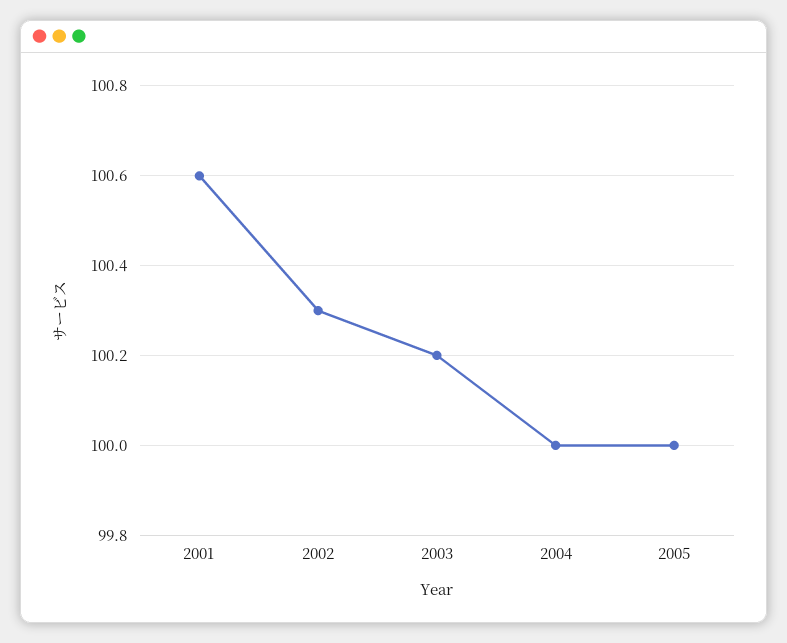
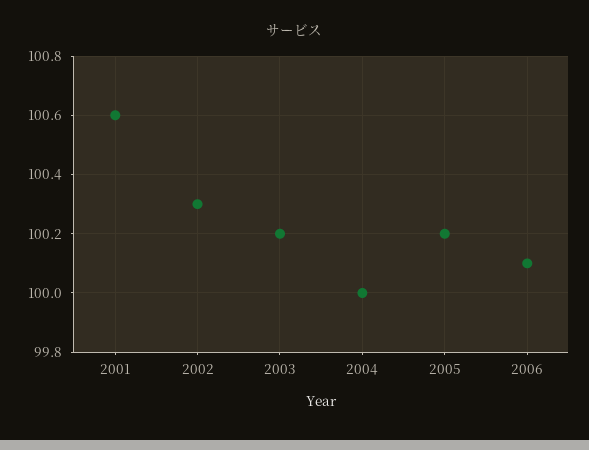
2005: 100 -> 100.2
2006: none -> 100.1

